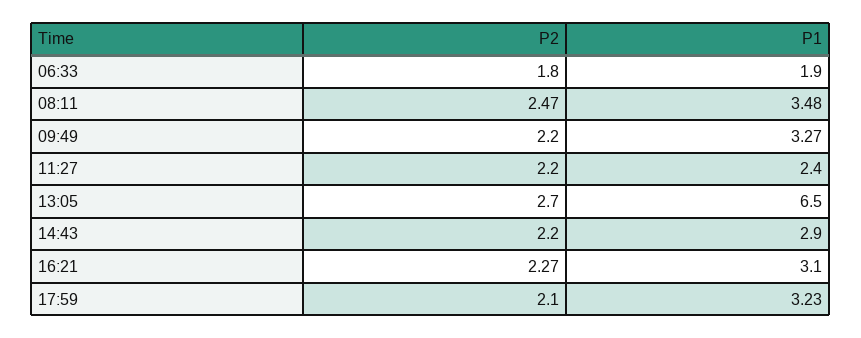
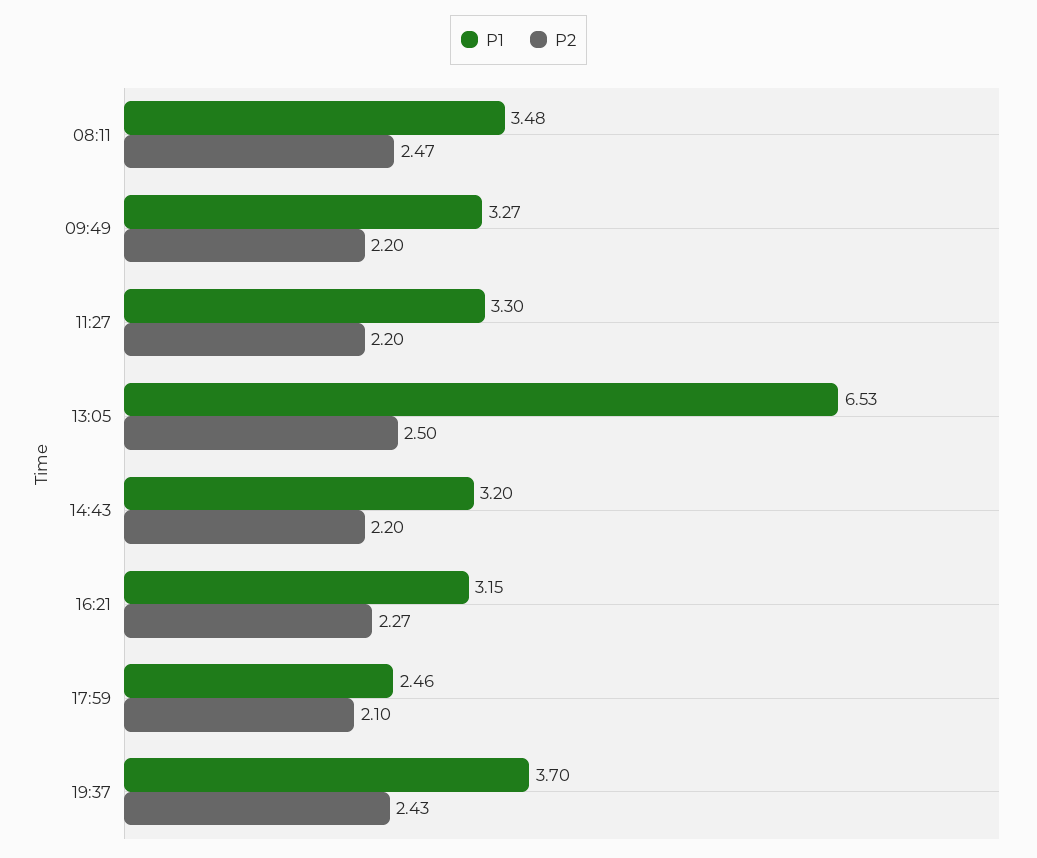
P2, 06:33: 1.8 -> none
P1, 06:33: 1.9 -> none
P1, 11:27: 2.4 -> 3.3
P2, 13:05: 2.7 -> 2.5
P1, 13:05: 6.5 -> 6.53
P1, 14:43: 2.9 -> 3.2
P1, 16:21: 3.1 -> 3.15
P1, 17:59: 3.23 -> 2.46
P1, 19:37: none -> 3.7
P2, 19:37: none -> 2.43

